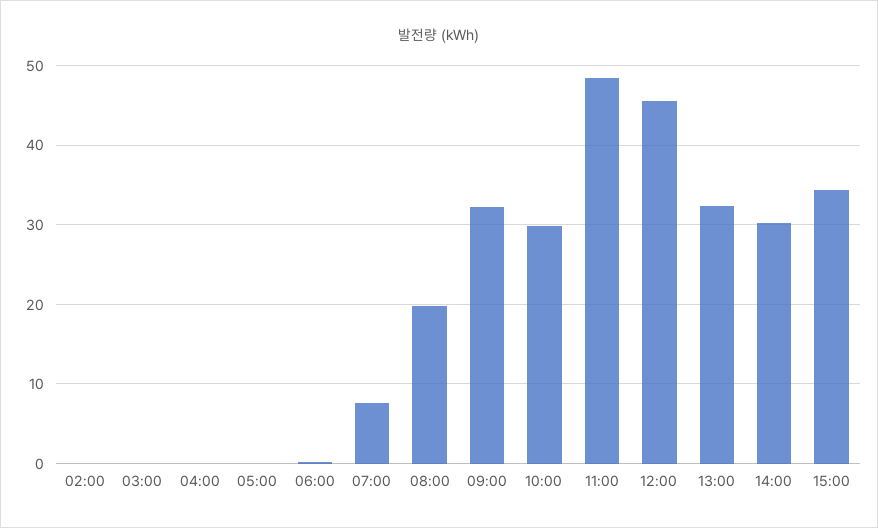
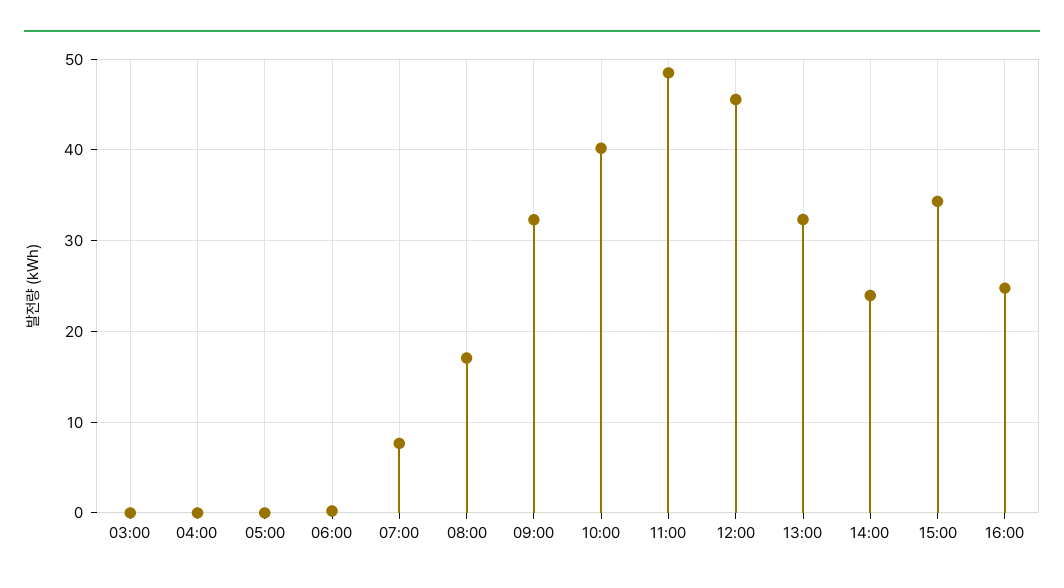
02:00: 0 -> none
08:00: 20 -> 17
10:00: 30 -> 40
14:00: 30 -> 24
16:00: none -> 25

